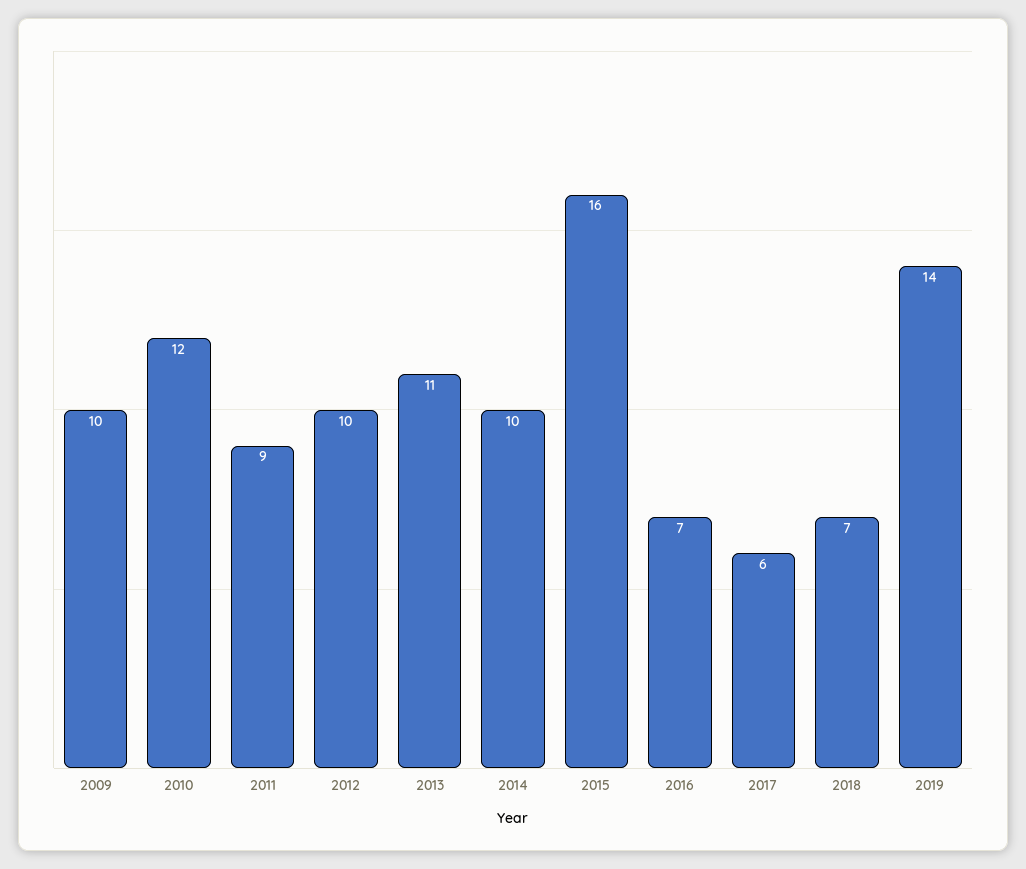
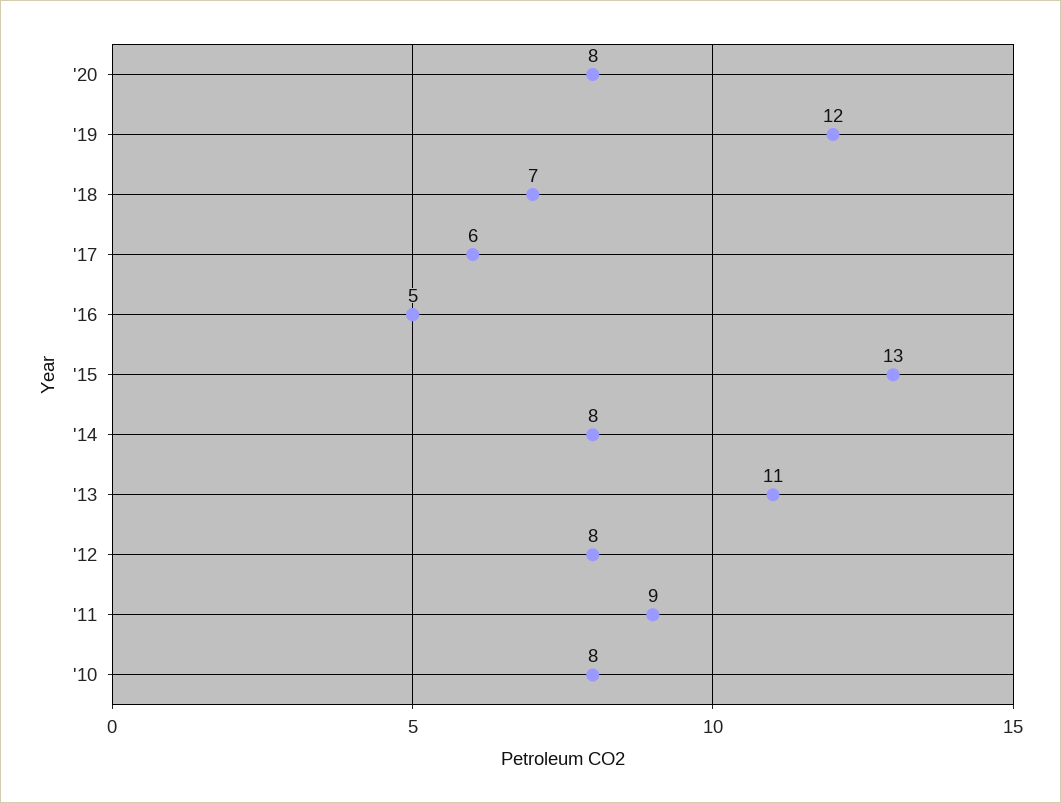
2009: 10 -> none
2010: 12 -> 8
2012: 10 -> 8
2014: 10 -> 8
2015: 16 -> 13
2016: 7 -> 5
2019: 14 -> 12
'20: none -> 8

